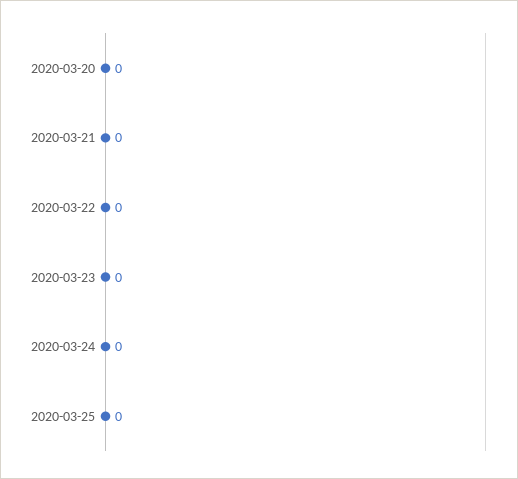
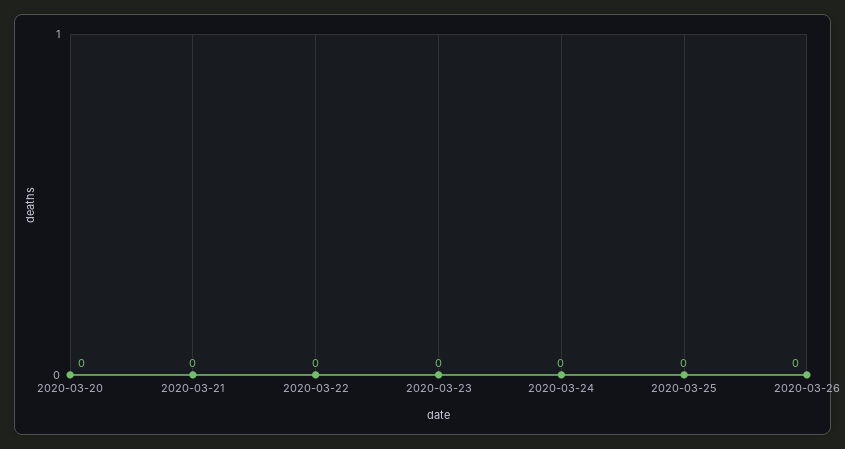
2020-03-26: none -> 0

